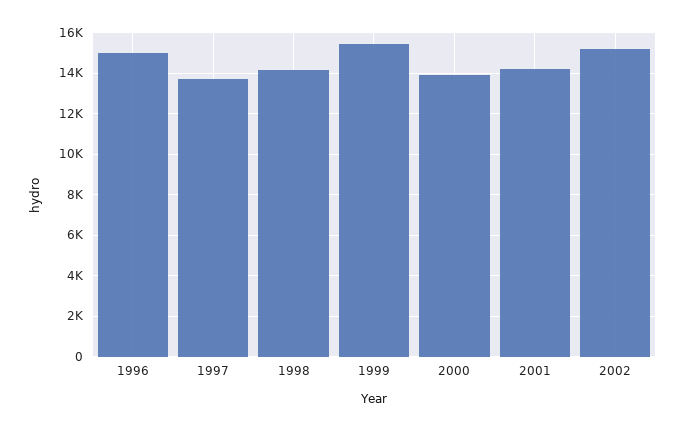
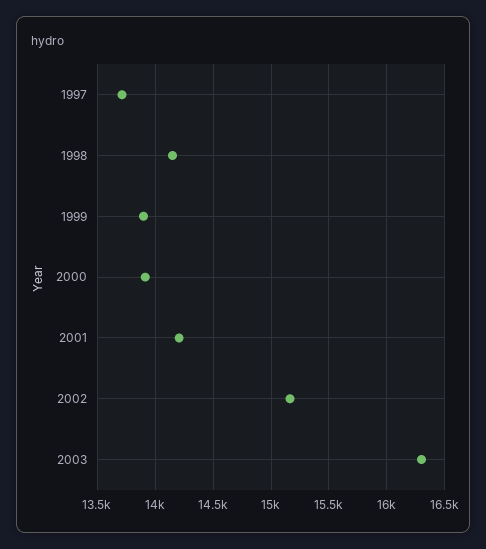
1996: 15000 -> none
1999: 15500 -> 13900
2003: none -> 16300

